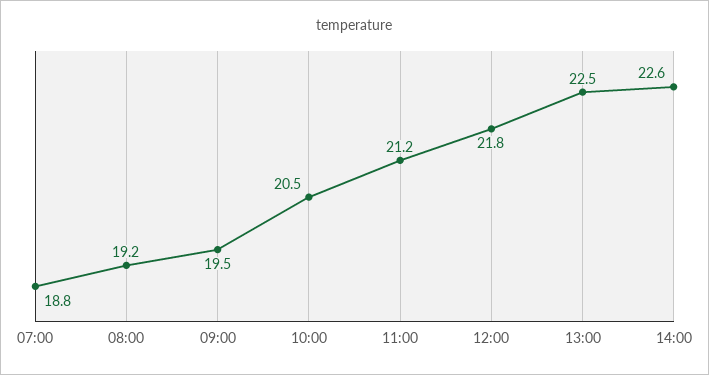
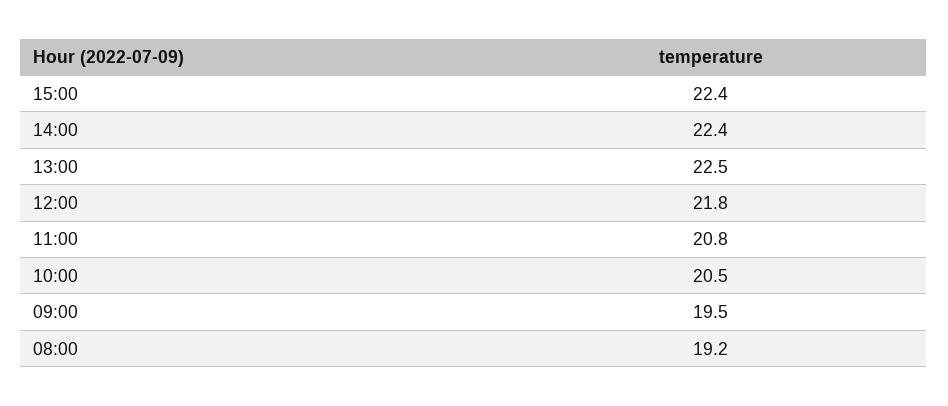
07:00: 18.8 -> none
11:00: 21.2 -> 20.8
14:00: 22.6 -> 22.4
15:00: none -> 22.4

